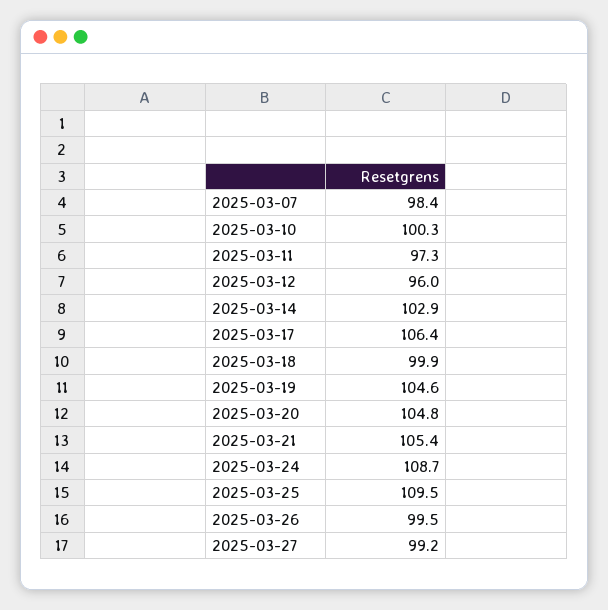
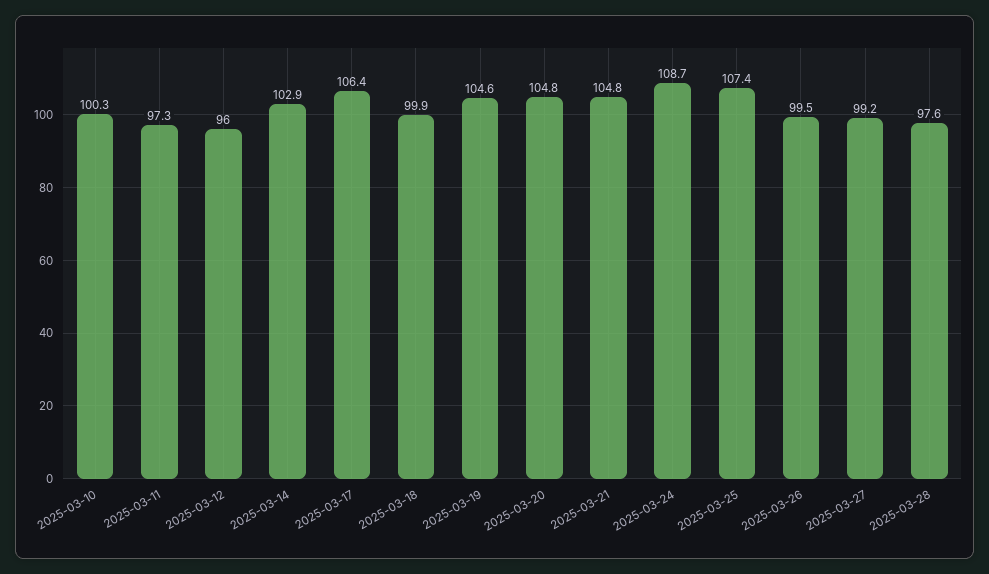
2025-03-07: 98.4 -> none
2025-03-21: 105.4 -> 104.8
2025-03-25: 109.5 -> 107.4
2025-03-28: none -> 97.6

